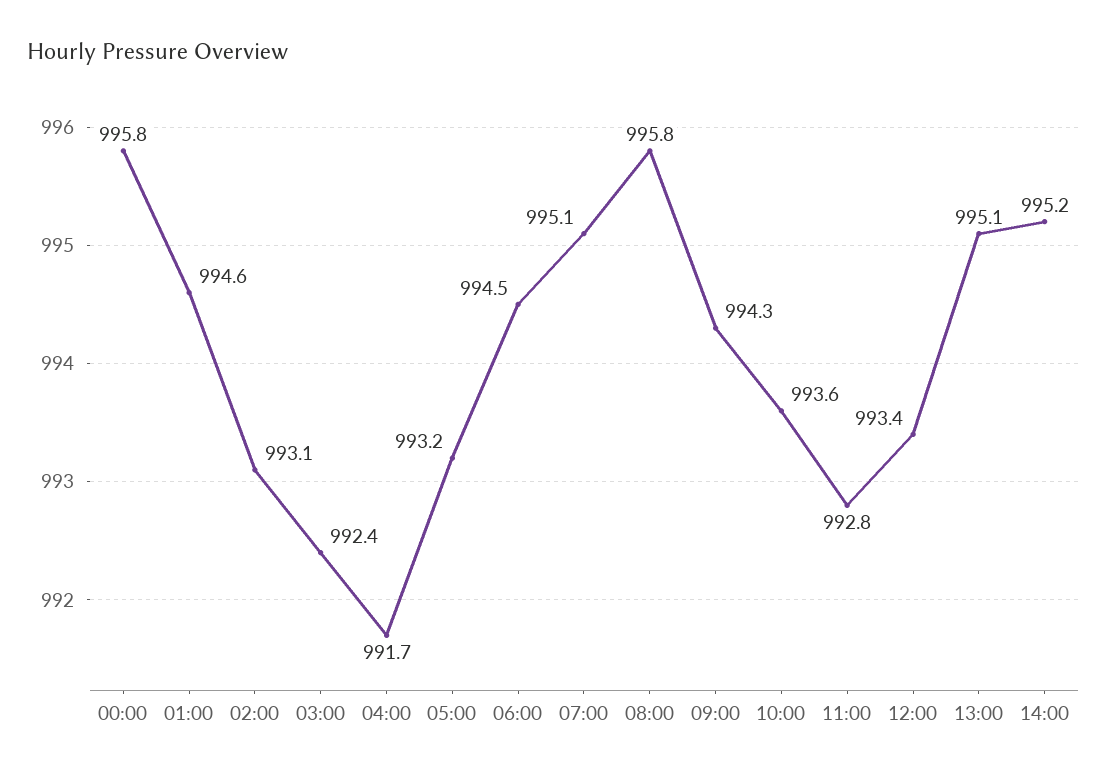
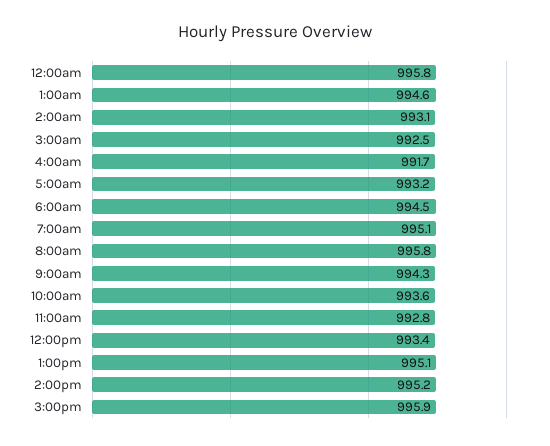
03:00: 992.4 -> 992.5
3:00pm: none -> 995.9

